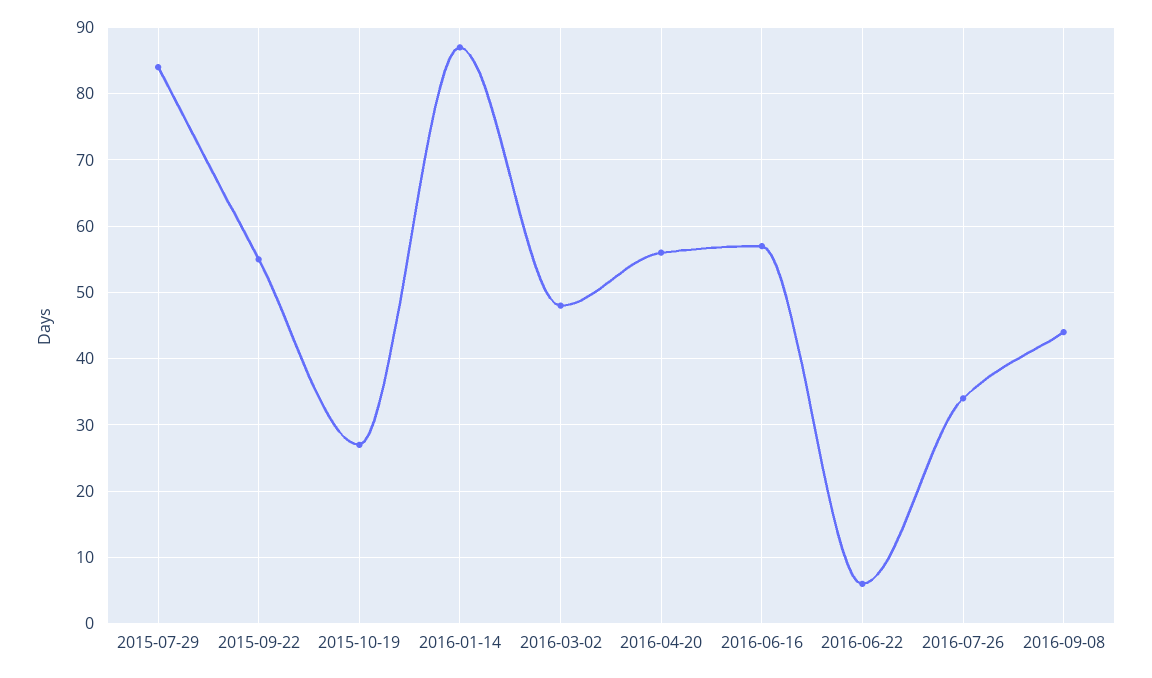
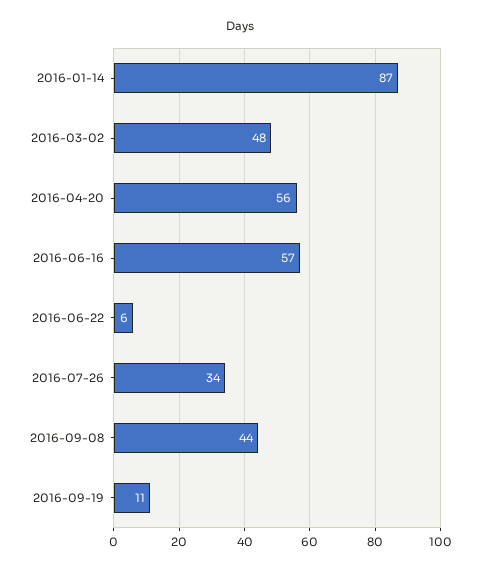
2015-07-29: 84 -> none
2015-09-22: 55 -> none
2015-10-19: 27 -> none
2016-09-19: none -> 11

